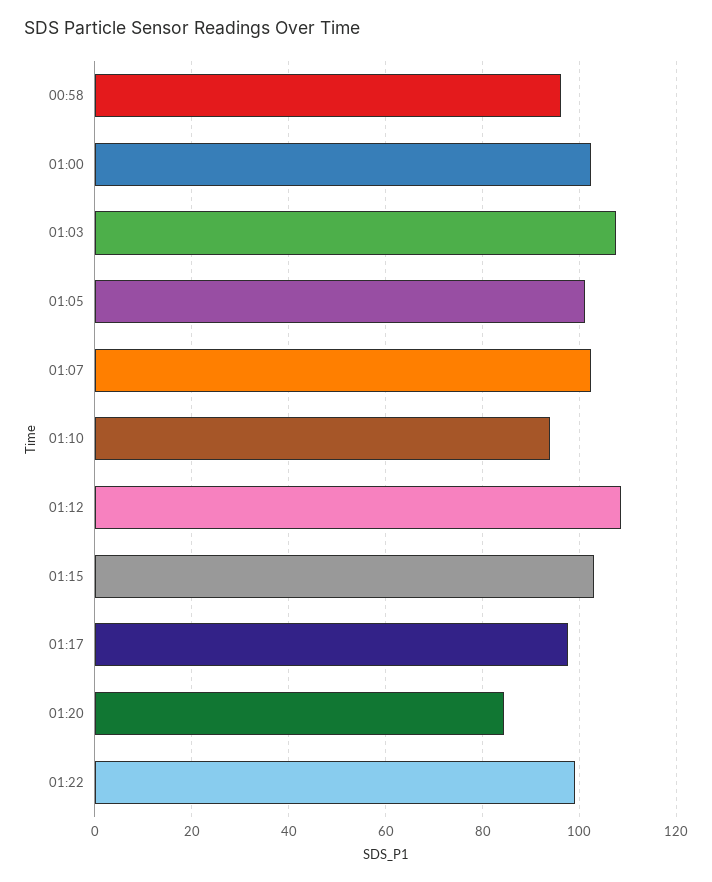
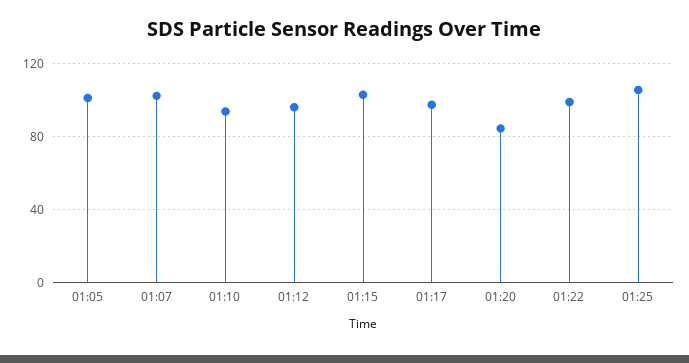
00:58: 96 -> none
01:00: 102 -> none
01:03: 108 -> none
01:12: 108 -> 95
01:25: none -> 105

